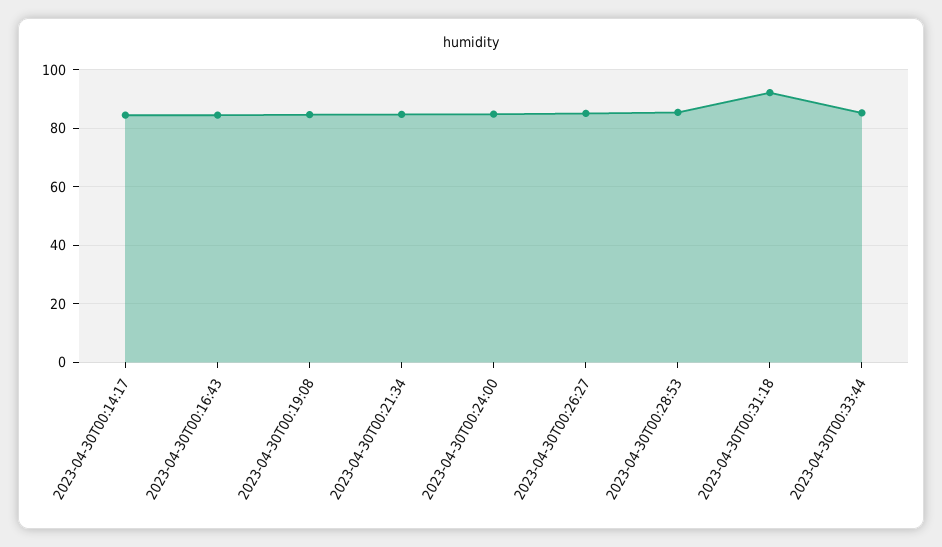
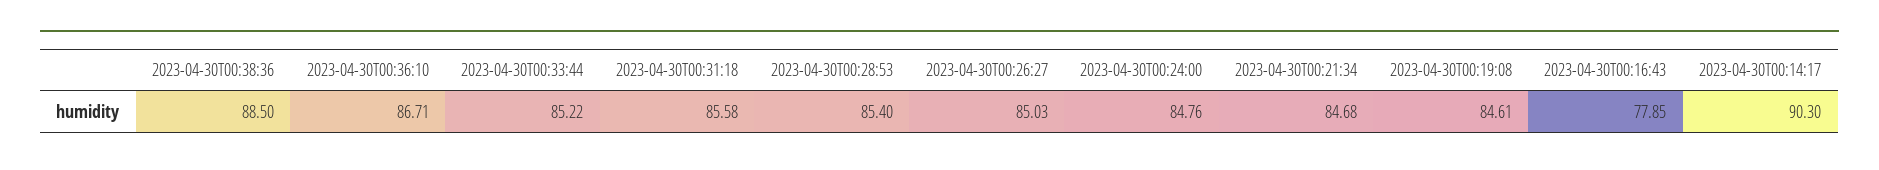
2023-04-30T00:14:17: 85 -> 90.3
2023-04-30T00:16:43: 85 -> 77.85
2023-04-30T00:31:18: 92.5 -> 85.58
2023-04-30T00:38:36: none -> 88.5
2023-04-30T00:36:10: none -> 86.71

